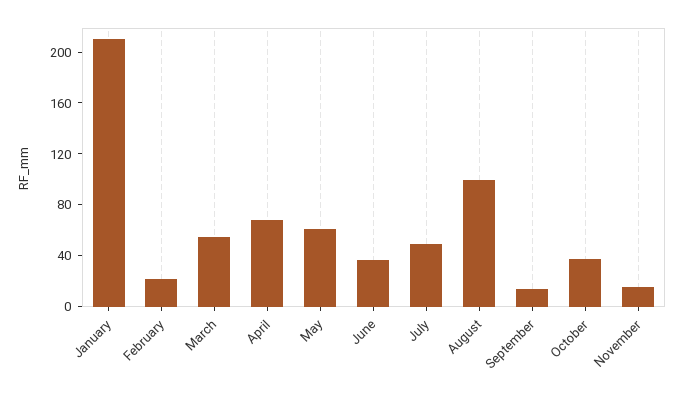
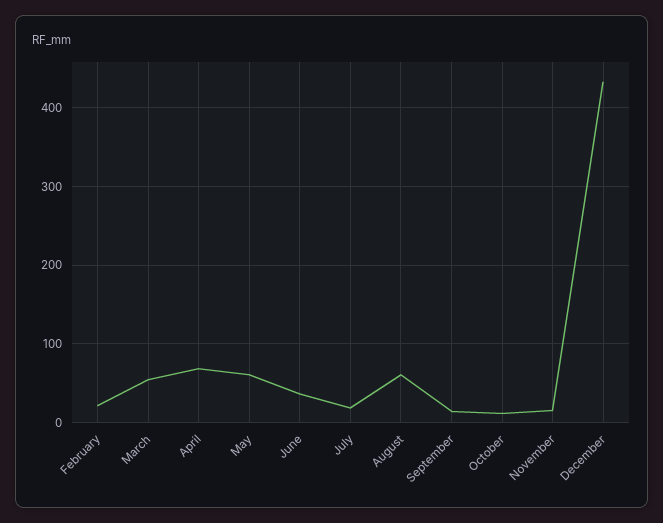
January: 210 -> none
July: 50 -> 20
August: 100 -> 60
October: 40 -> 10
December: none -> 430

